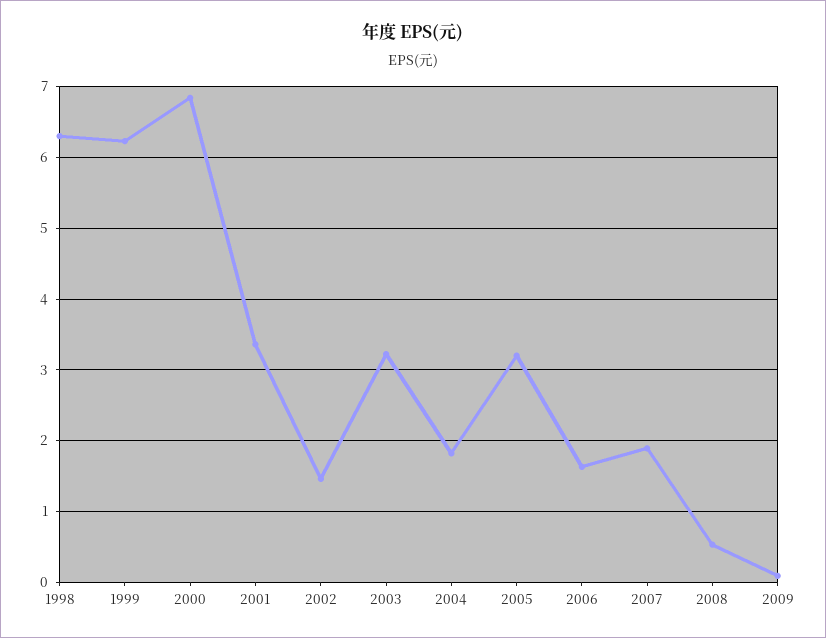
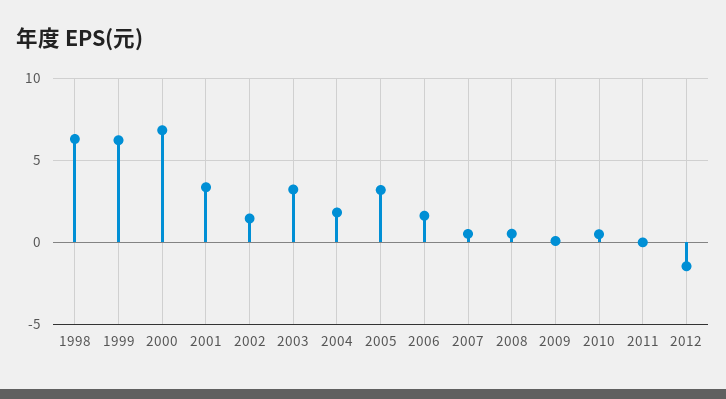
2007: 1.9 -> 0.5
2010: none -> 0.5
2011: none -> 0
2012: none -> -1.5

